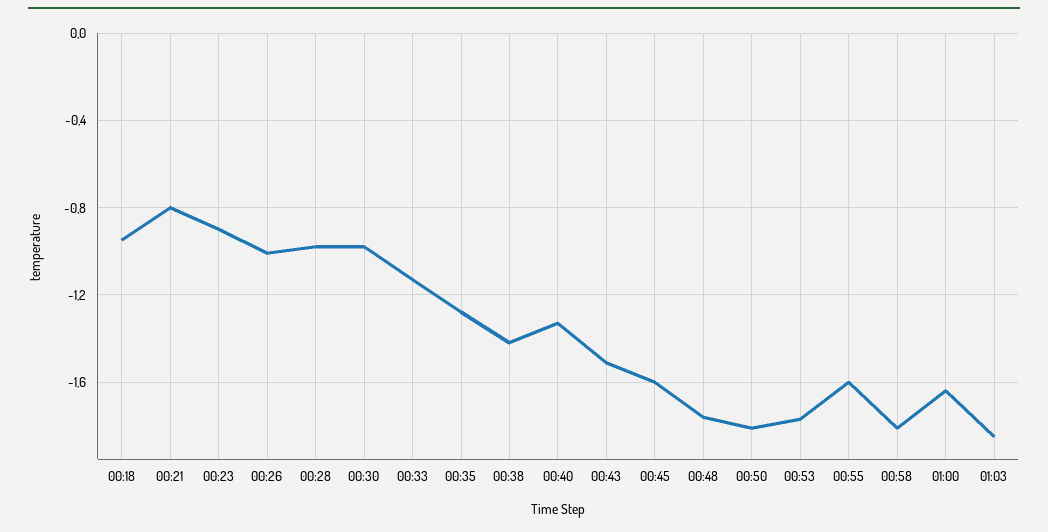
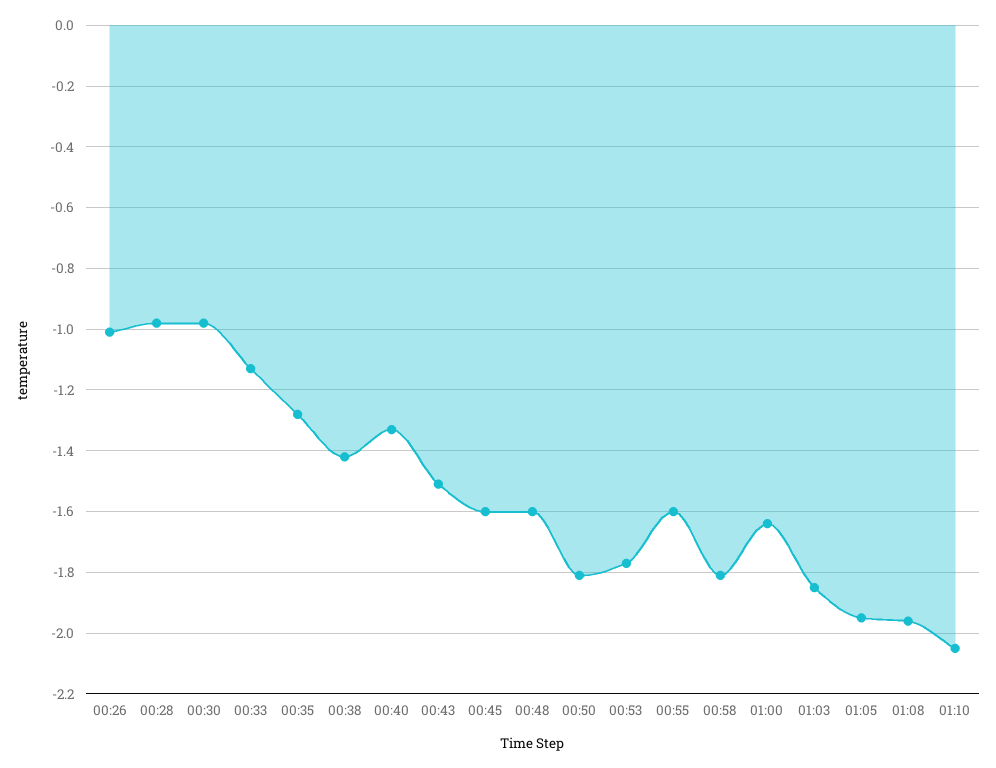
00:18: -0.95 -> none
00:21: -0.8 -> none
00:23: -0.9 -> none
00:48: -1.75 -> -1.6
01:05: none -> -1.95
01:08: none -> -1.95
01:10: none -> -2.05

